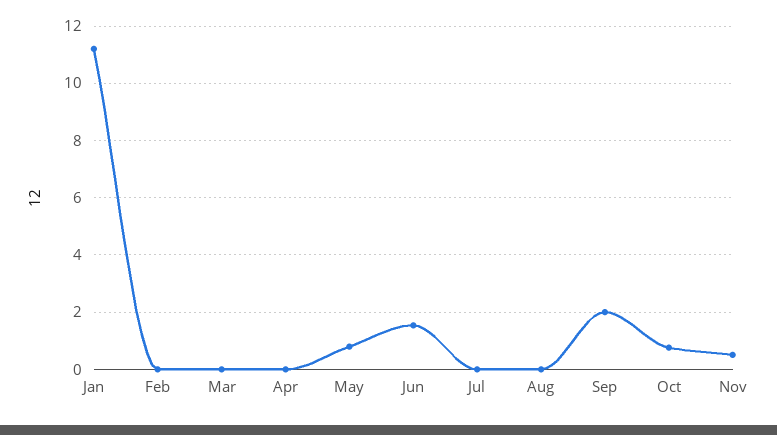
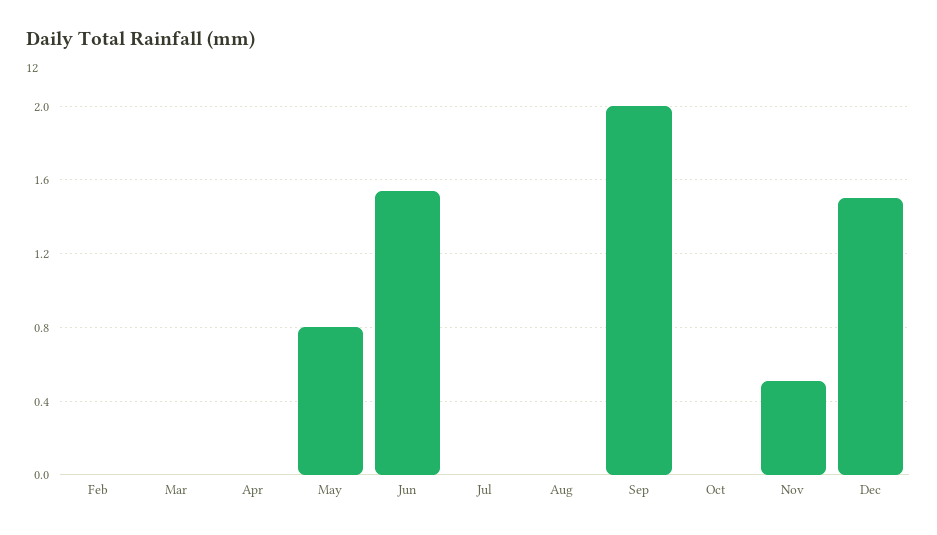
Jan: 11.25 -> none
Oct: 0.75 -> 0
Dec: none -> 1.5

